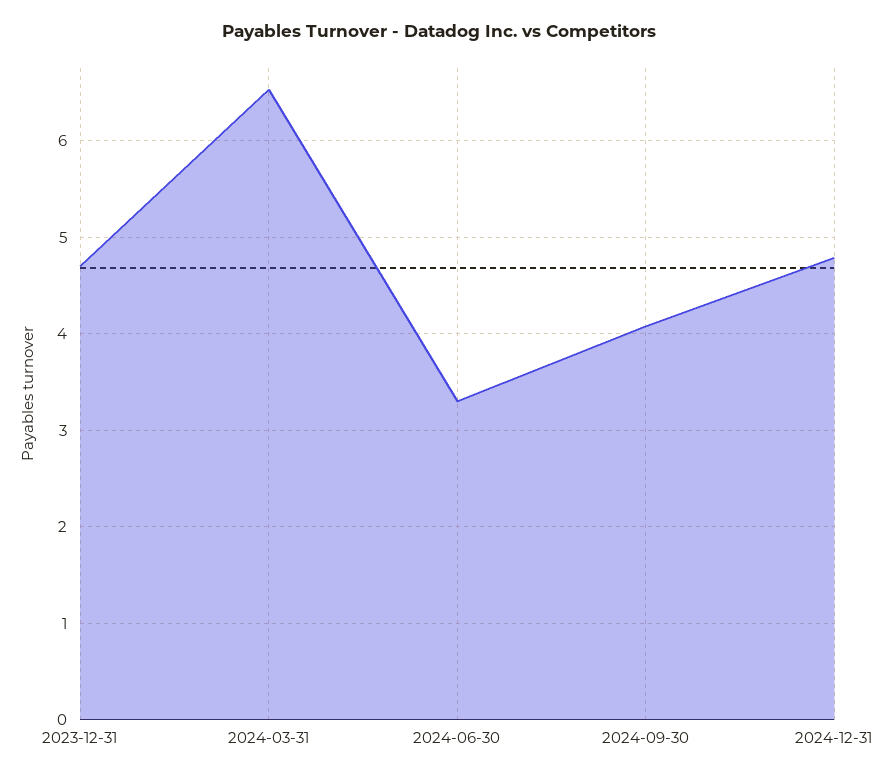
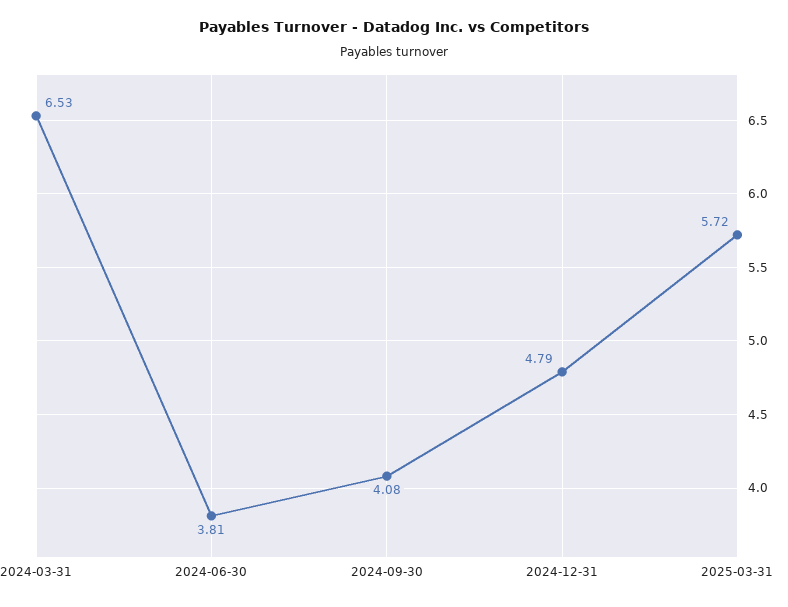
2023-12-31: 4.7 -> none
2024-06-30: 3.3 -> 3.81
2025-03-31: none -> 5.72

